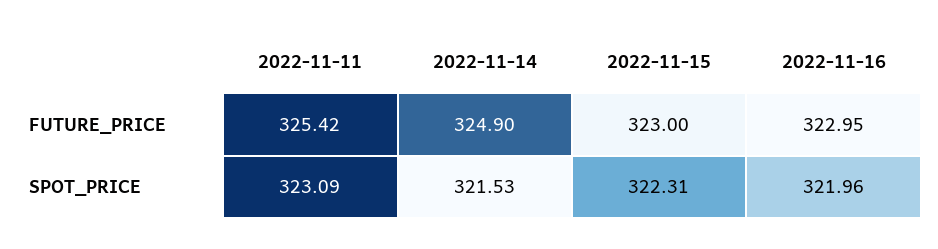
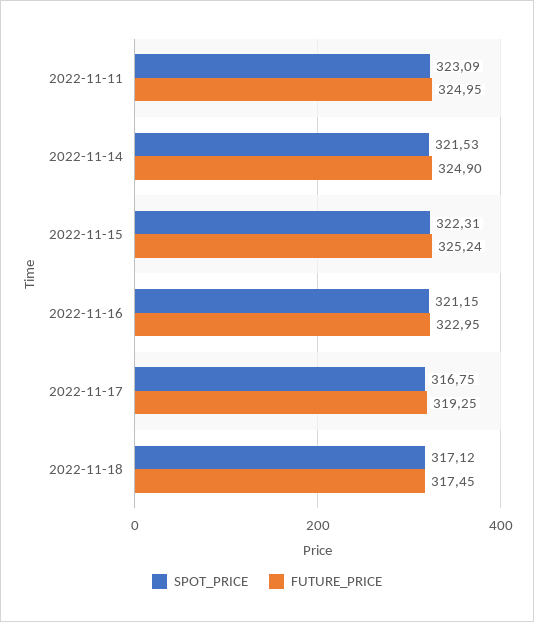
FUTURE_PRICE, 2022-11-11: 325.42 -> 324.95
FUTURE_PRICE, 2022-11-15: 323 -> 325.24
SPOT_PRICE, 2022-11-16: 321.96 -> 321.15
SPOT_PRICE, 2022-11-17: none -> 316.75
FUTURE_PRICE, 2022-11-17: none -> 319.25
SPOT_PRICE, 2022-11-18: none -> 317.12
FUTURE_PRICE, 2022-11-18: none -> 317.45

